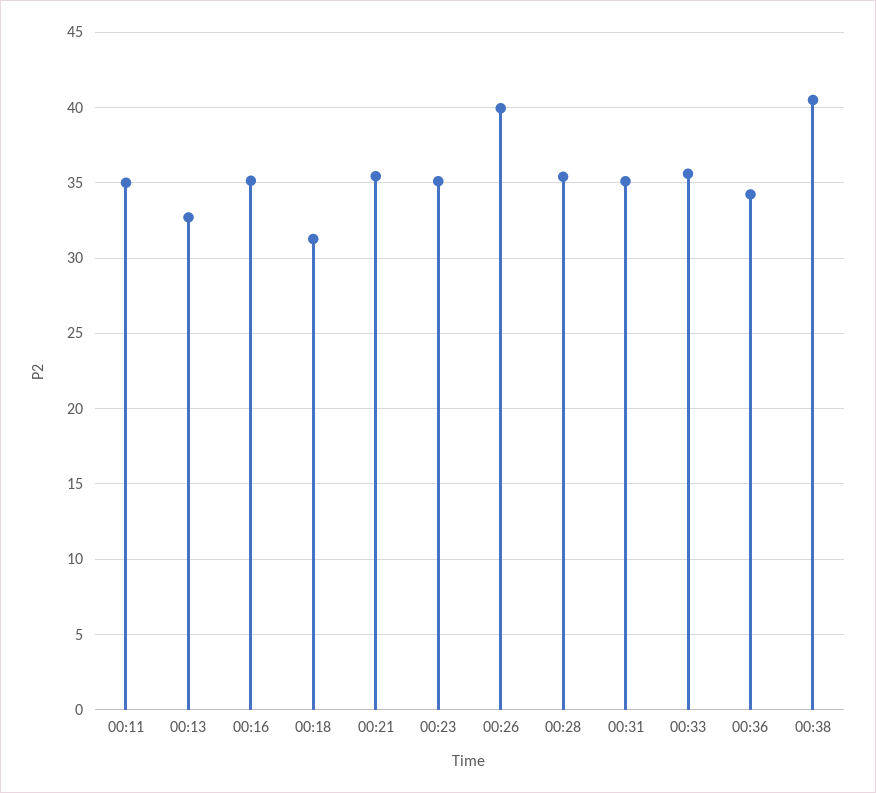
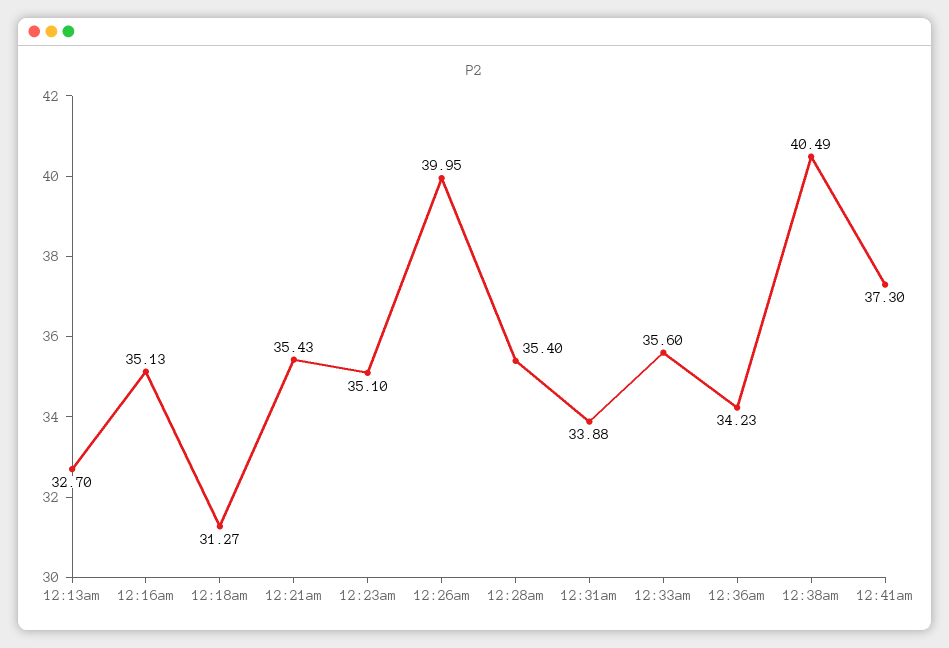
00:11: 35 -> none
00:31: 35 -> 33.88
12:41am: none -> 37.3

